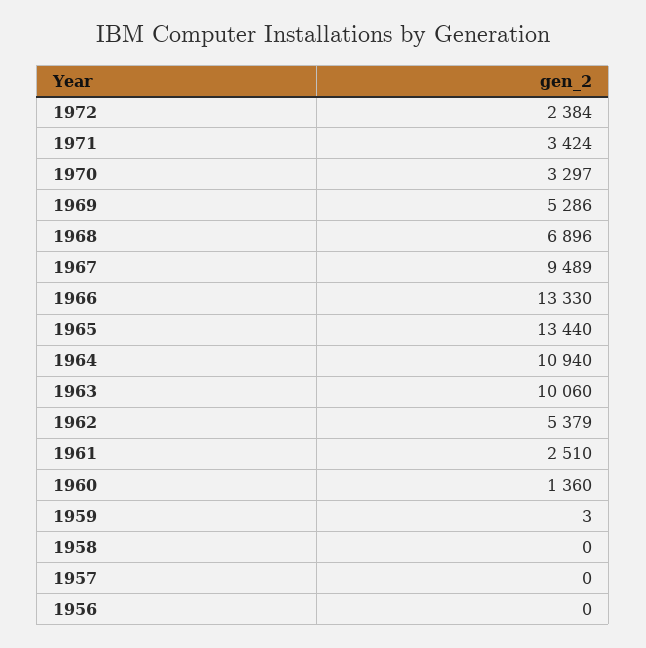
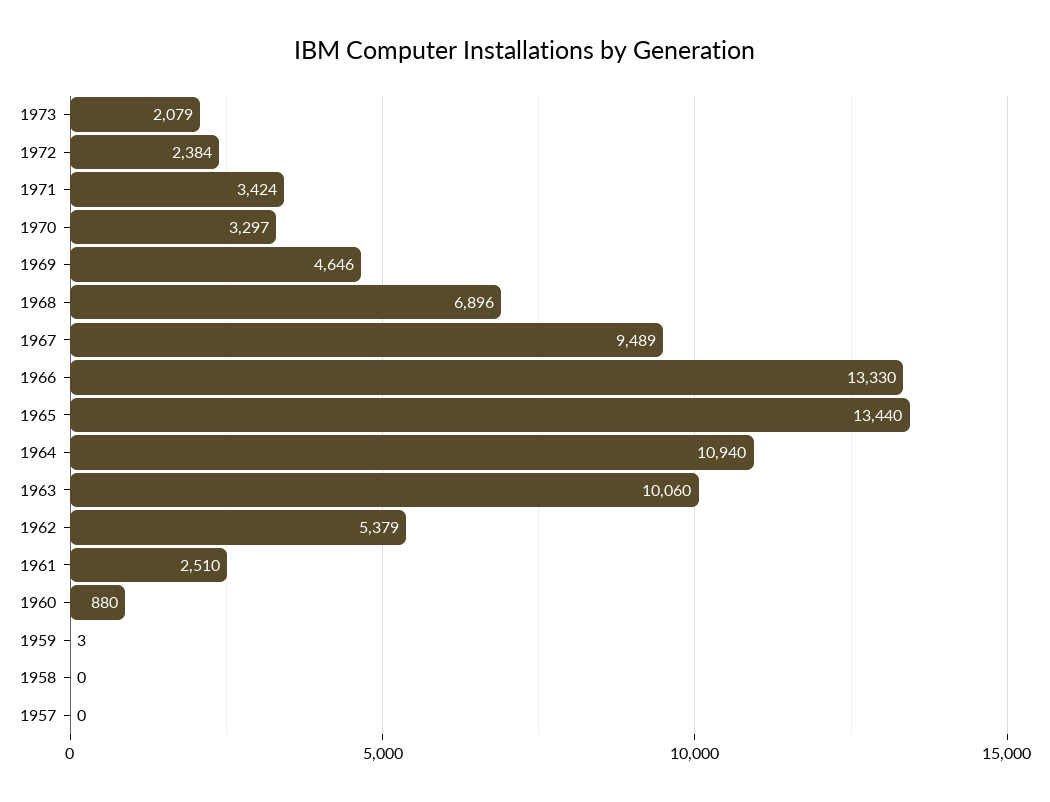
1969: 5286 -> 4646
1960: 1360 -> 880
1956: 0 -> none
1973: none -> 2079

